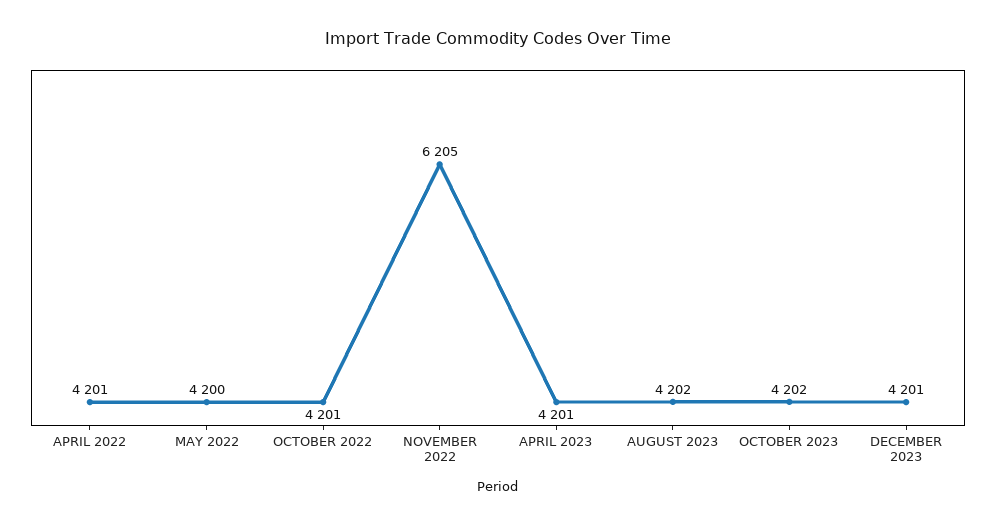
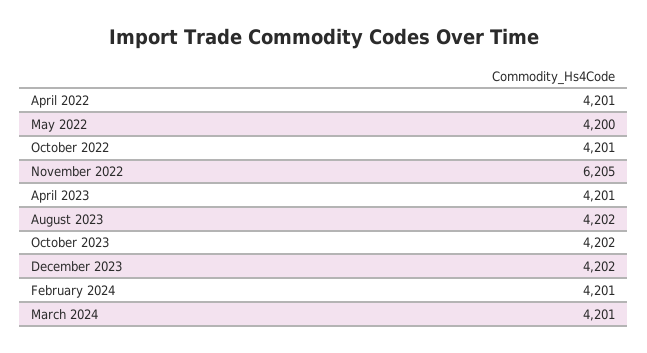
DECEMBER 2023: 4201 -> 4202
February 2024: none -> 4201
March 2024: none -> 4201

